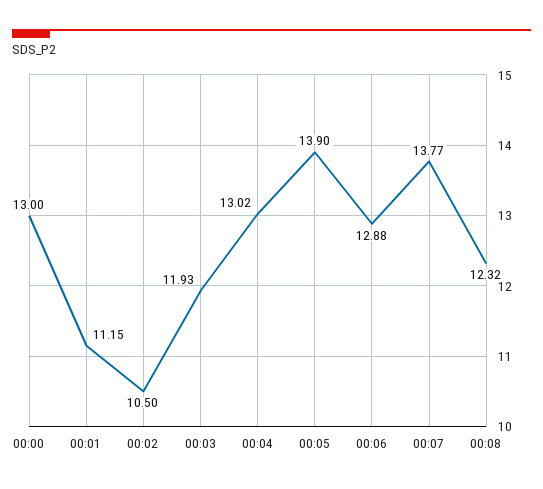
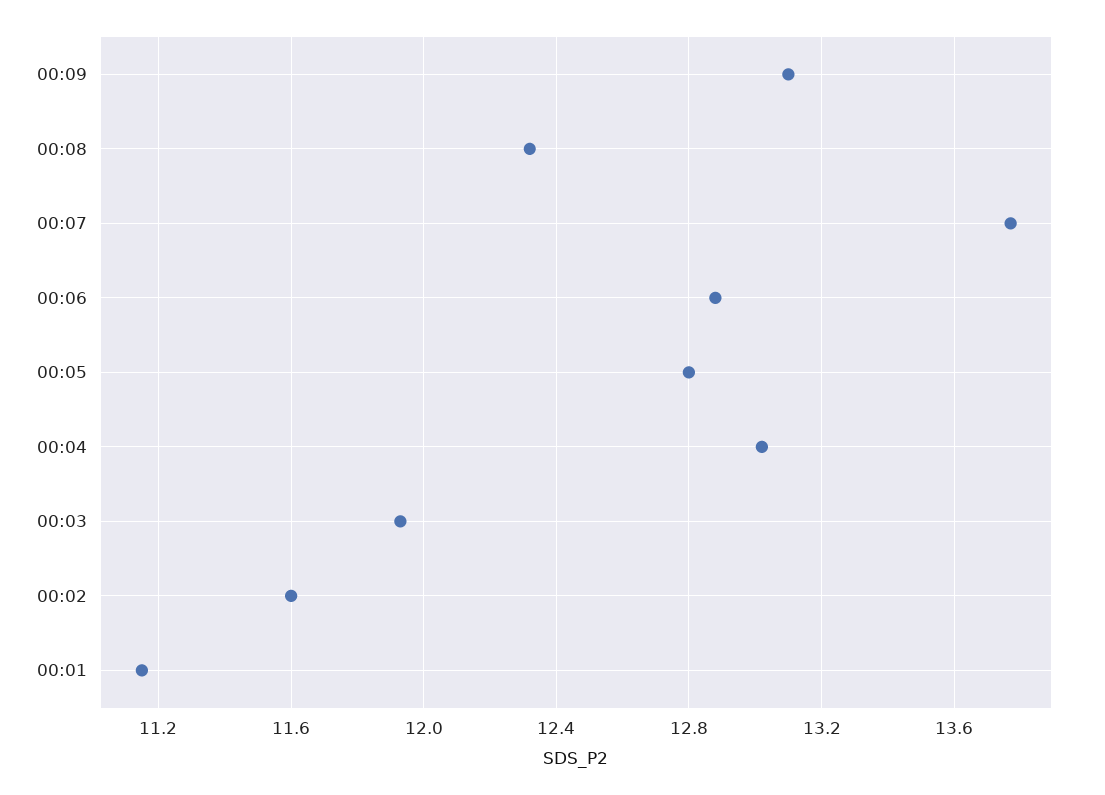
00:00: 13 -> none
00:02: 10.5 -> 11.6
00:05: 13.9 -> 12.8
00:09: none -> 13.1

